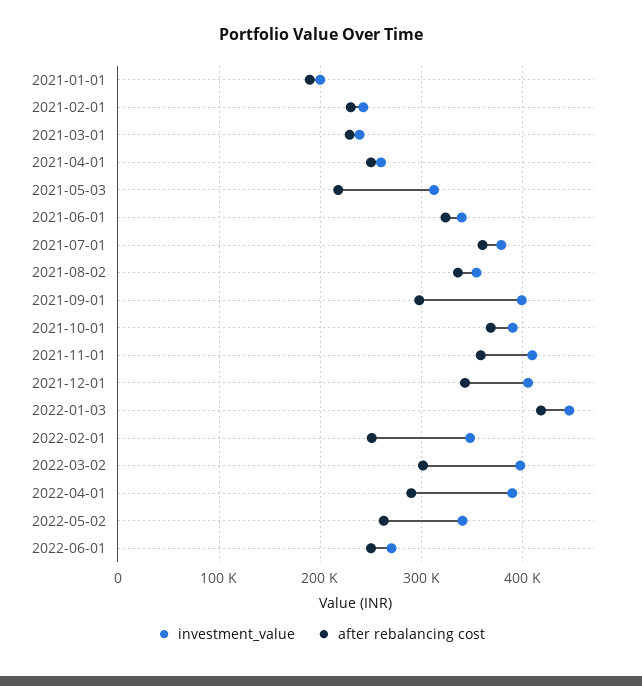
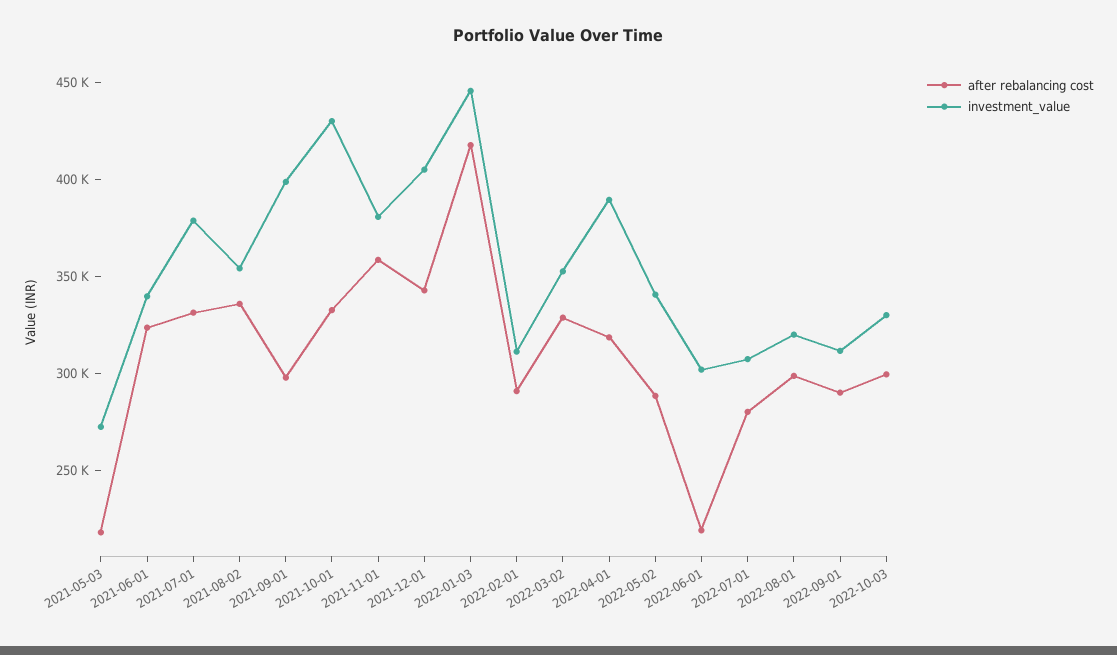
investment_value, 2021-01-01: 200000 -> none
after rebalancing cost, 2021-01-01: 190000 -> none
investment_value, 2021-02-01: 240000 -> none
after rebalancing cost, 2021-02-01: 230000 -> none
investment_value, 2021-03-01: 240000 -> none
after rebalancing cost, 2021-03-01: 230000 -> none
investment_value, 2021-04-01: 260000 -> none
after rebalancing cost, 2021-04-01: 250000 -> none
investment_value, 2021-05-03: 310000 -> 270000
after rebalancing cost, 2021-07-01: 360000 -> 330000
investment_value, 2021-10-01: 390000 -> 430000
after rebalancing cost, 2021-10-01: 370000 -> 330000
investment_value, 2021-11-01: 410000 -> 380000
investment_value, 2022-02-01: 350000 -> 310000
after rebalancing cost, 2022-02-01: 250000 -> 290000
investment_value, 2022-03-02: 400000 -> 350000
after rebalancing cost, 2022-03-02: 300000 -> 330000
after rebalancing cost, 2022-04-01: 290000 -> 320000
after rebalancing cost, 2022-05-02: 260000 -> 290000
investment_value, 2022-06-01: 270000 -> 300000
after rebalancing cost, 2022-06-01: 250000 -> 220000
after rebalancing cost, 2022-07-01: none -> 280000
investment_value, 2022-07-01: none -> 310000
after rebalancing cost, 2022-08-01: none -> 300000
investment_value, 2022-08-01: none -> 320000
after rebalancing cost, 2022-09-01: none -> 290000
investment_value, 2022-09-01: none -> 310000
after rebalancing cost, 2022-10-03: none -> 300000
investment_value, 2022-10-03: none -> 330000

